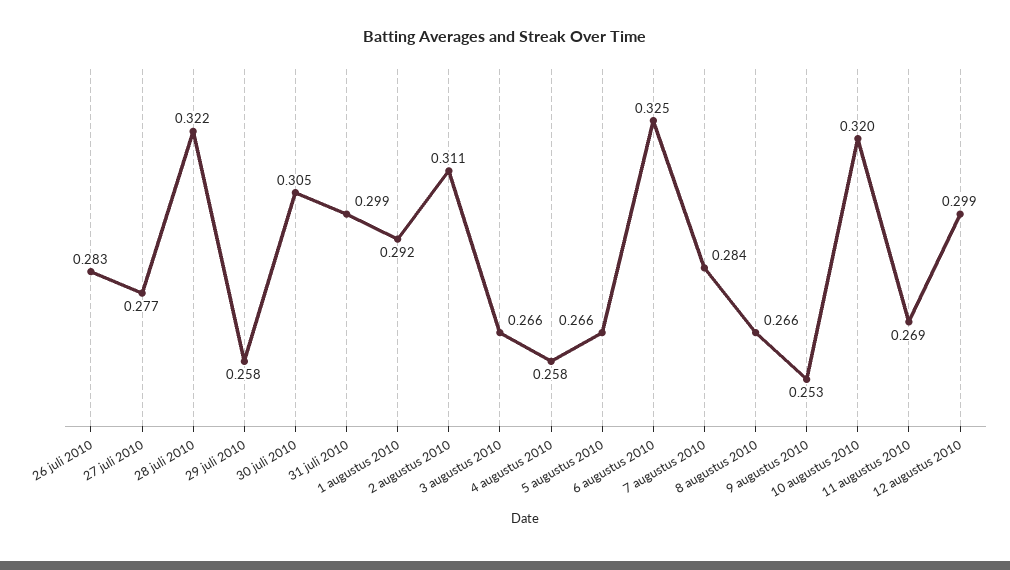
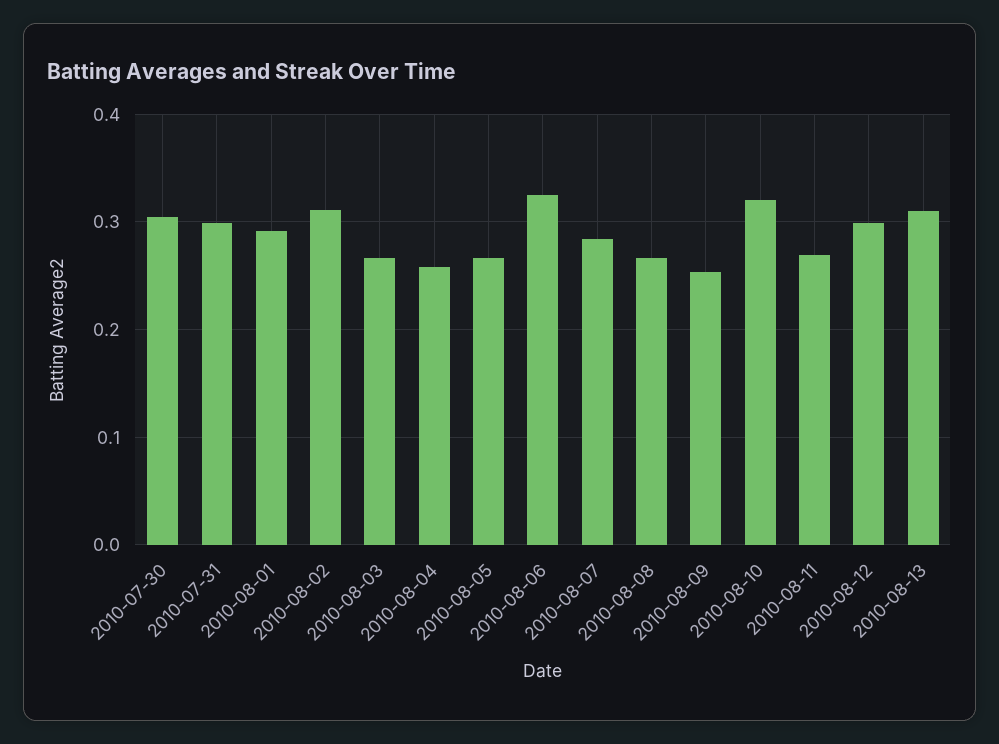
26 juli 2010: 0.283 -> none
27 juli 2010: 0.277 -> none
28 juli 2010: 0.322 -> none
29 juli 2010: 0.258 -> none
2010-08-13: none -> 0.31

